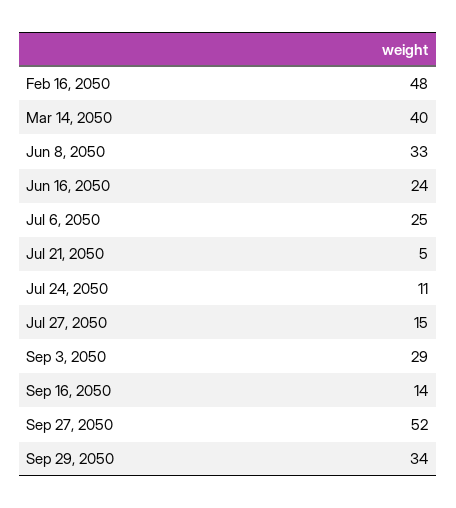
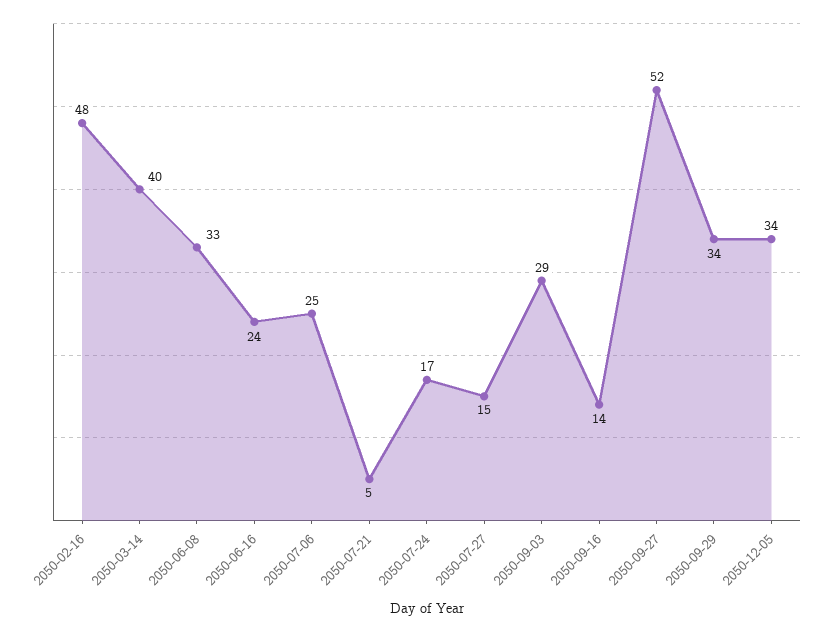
Jul 24, 2050: 11 -> 17
2050-12-05: none -> 34

